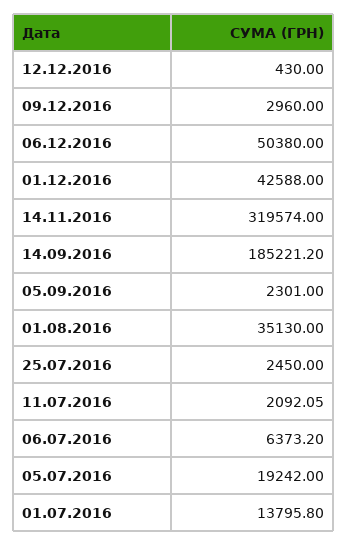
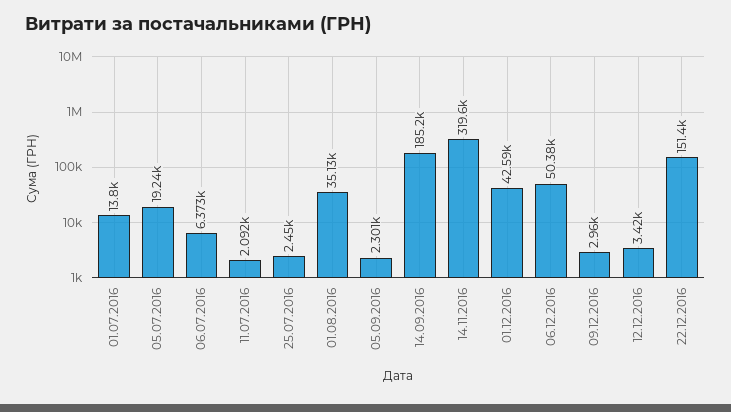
12.12.2016: 430 -> 3420
22.12.2016: none -> 151400

